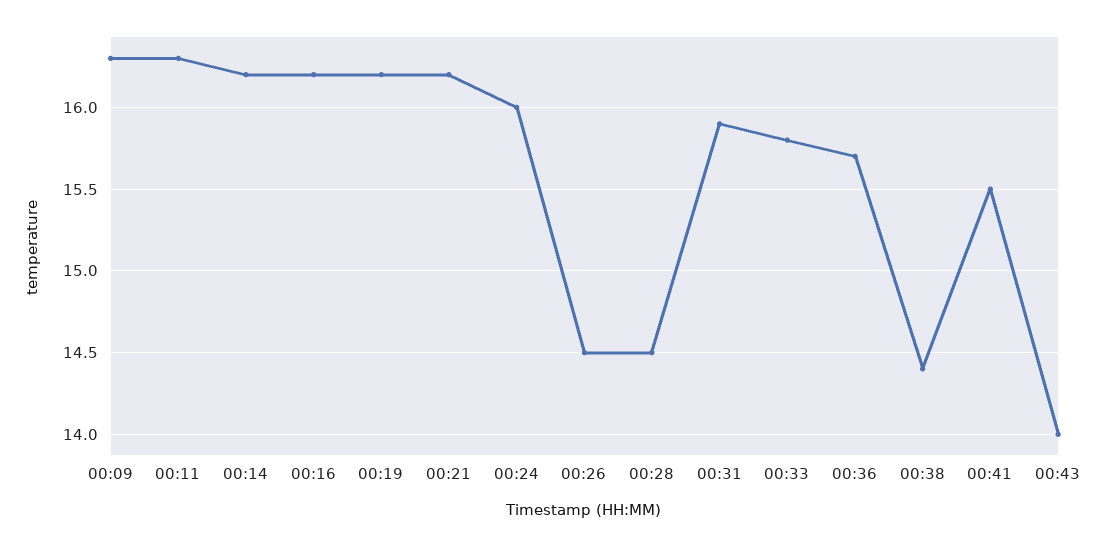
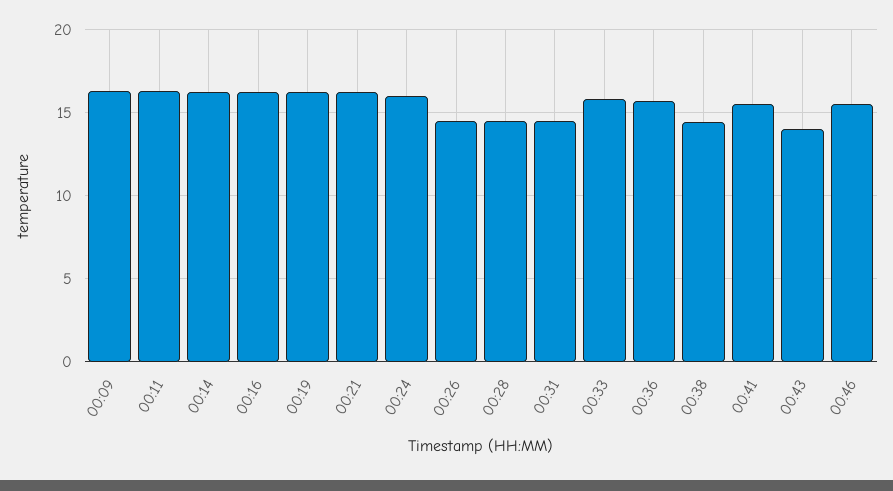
00:31: 15.9 -> 14.5
00:46: none -> 15.5

